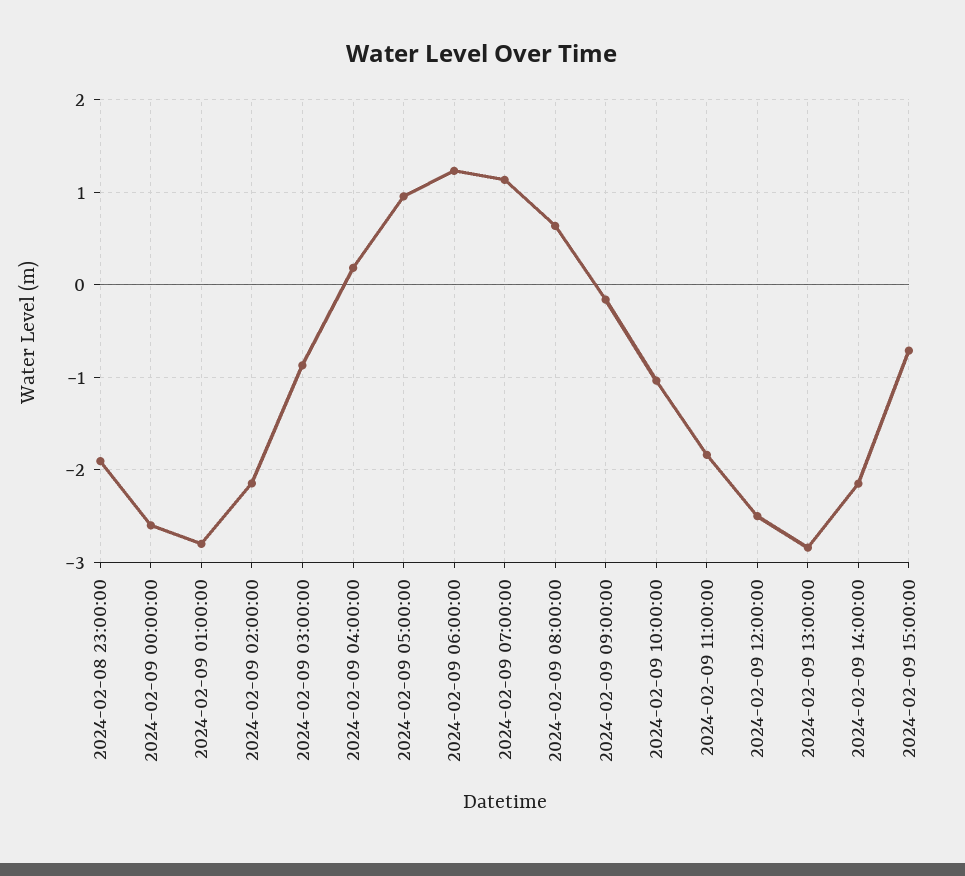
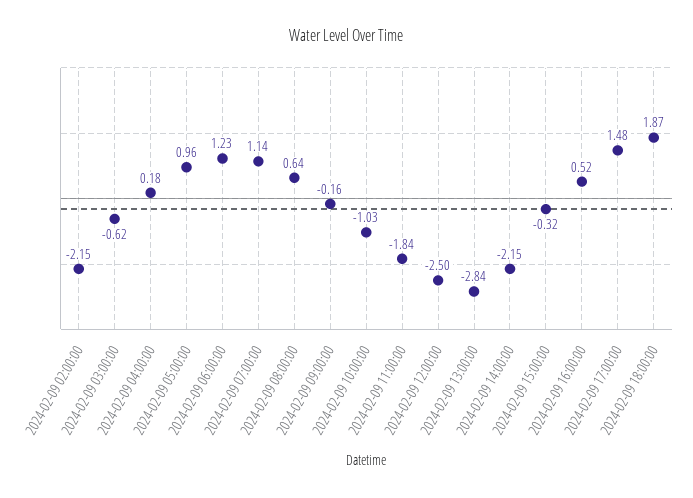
2024-02-08 23:00:00: -1.9 -> none
2024-02-09 00:00:00: -2.6 -> none
2024-02-09 01:00:00: -2.8 -> none
2024-02-09 03:00:00: -0.9 -> -0.62
2024-02-09 15:00:00: -0.7 -> -0.32
2024-02-09 16:00:00: none -> 0.52
2024-02-09 17:00:00: none -> 1.48
2024-02-09 18:00:00: none -> 1.87

